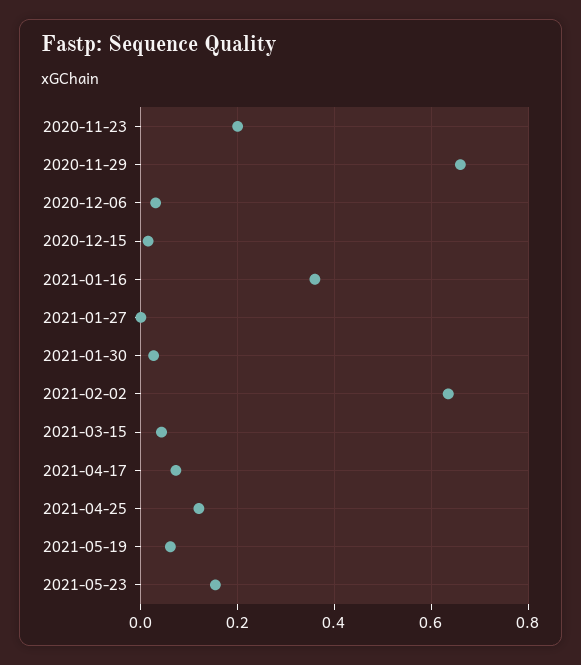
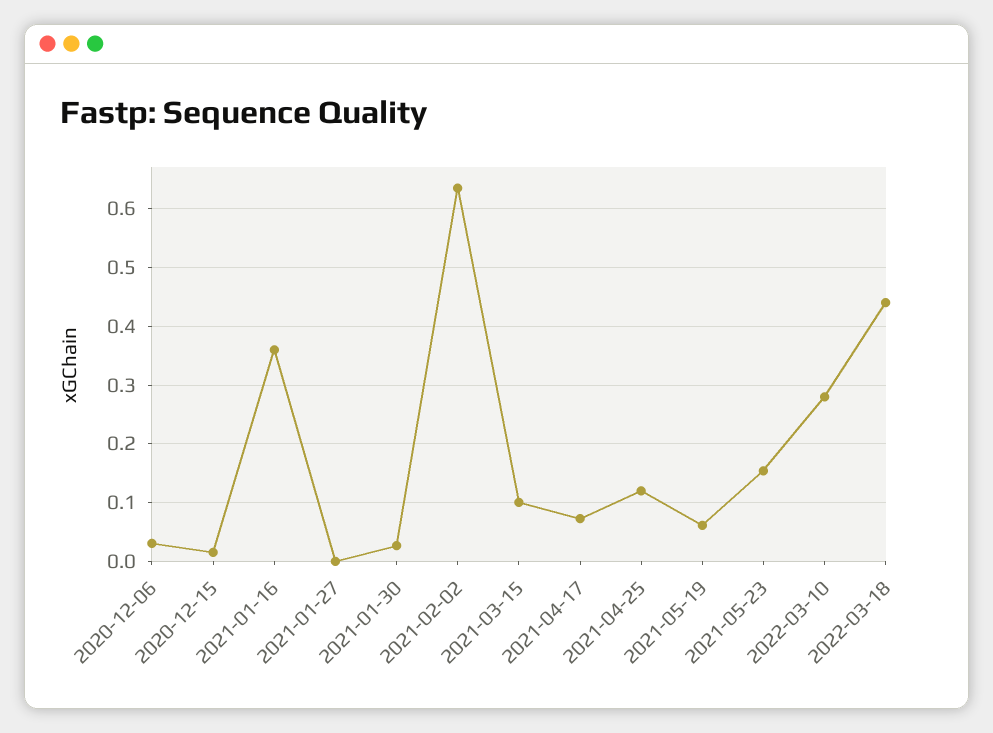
2020-11-23: 0.2 -> none
2020-11-29: 0.66 -> none
2021-03-15: 0.04 -> 0.1
2022-03-10: none -> 0.28
2022-03-18: none -> 0.44

